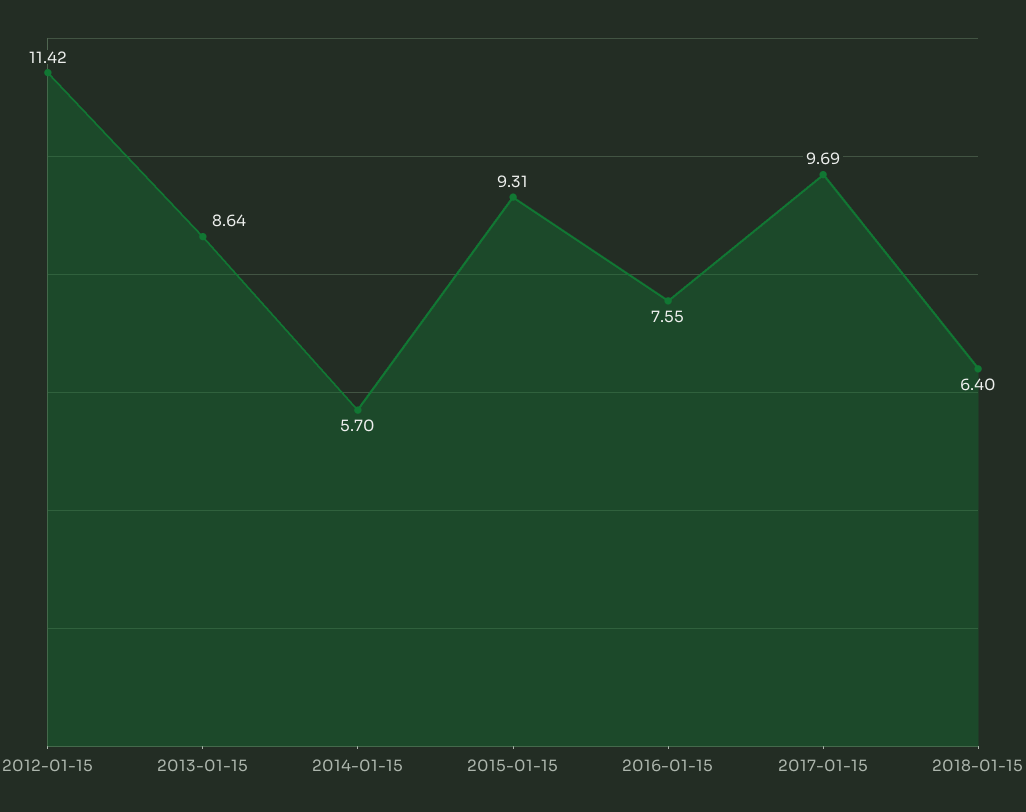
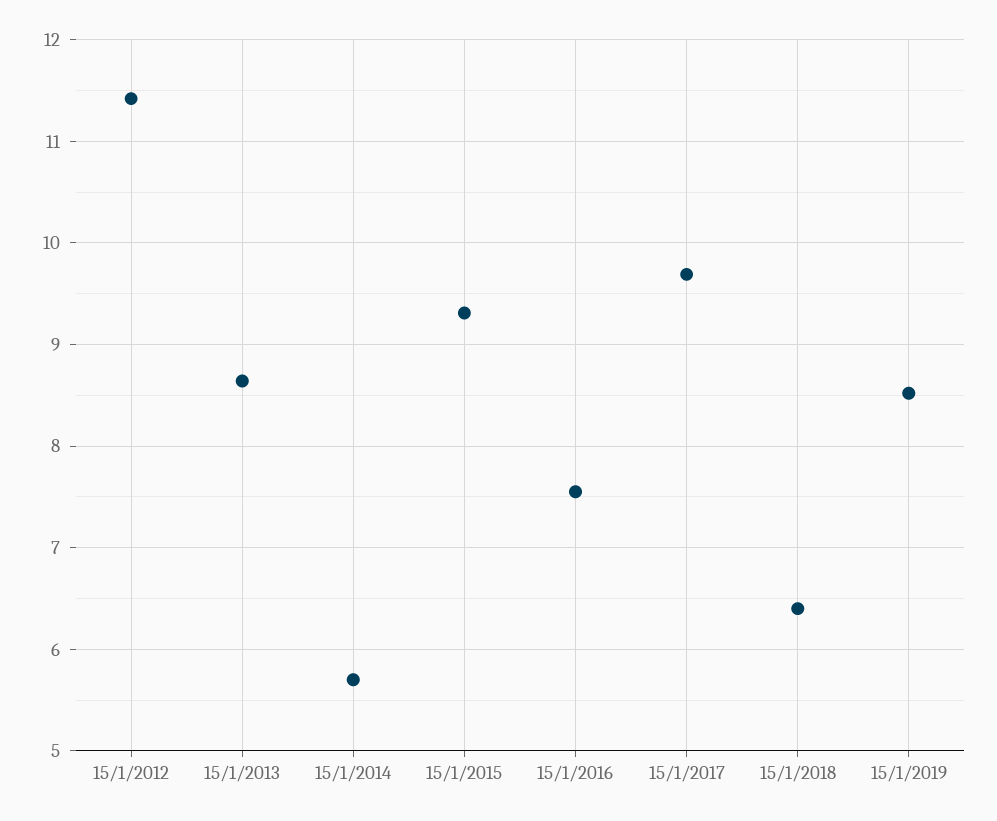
15/1/2019: none -> 8.5

